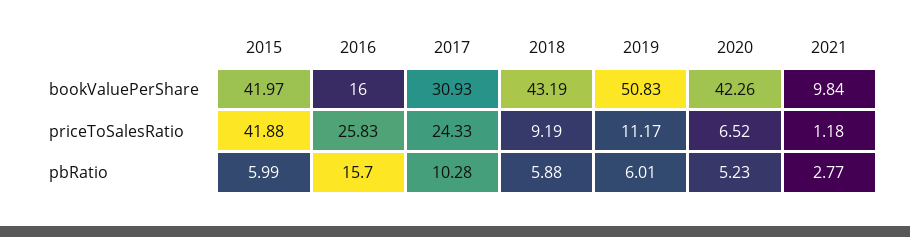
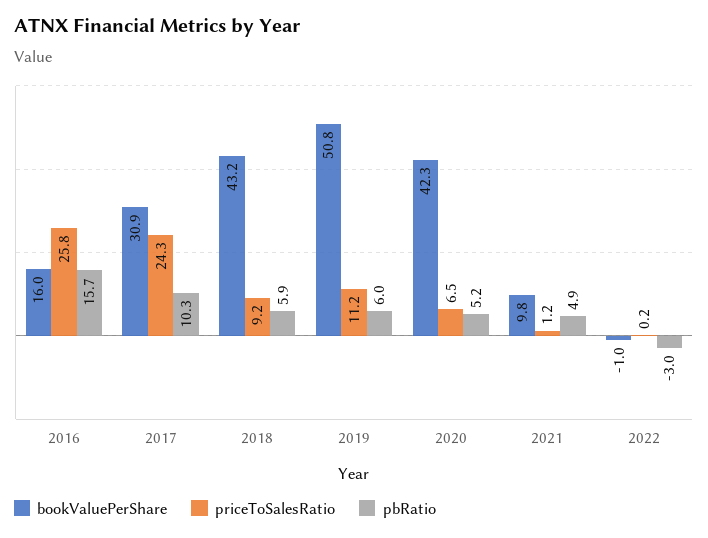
bookValuePerShare, 2015: 41.97 -> none
priceToSalesRatio, 2015: 41.88 -> none
pbRatio, 2015: 5.99 -> none
pbRatio, 2021: 2.77 -> 4.9
bookValuePerShare, 2022: none -> -1
priceToSalesRatio, 2022: none -> 0.2
pbRatio, 2022: none -> -3

